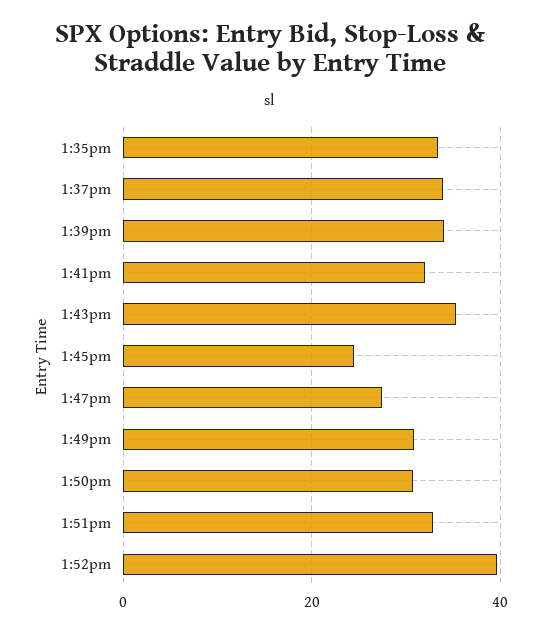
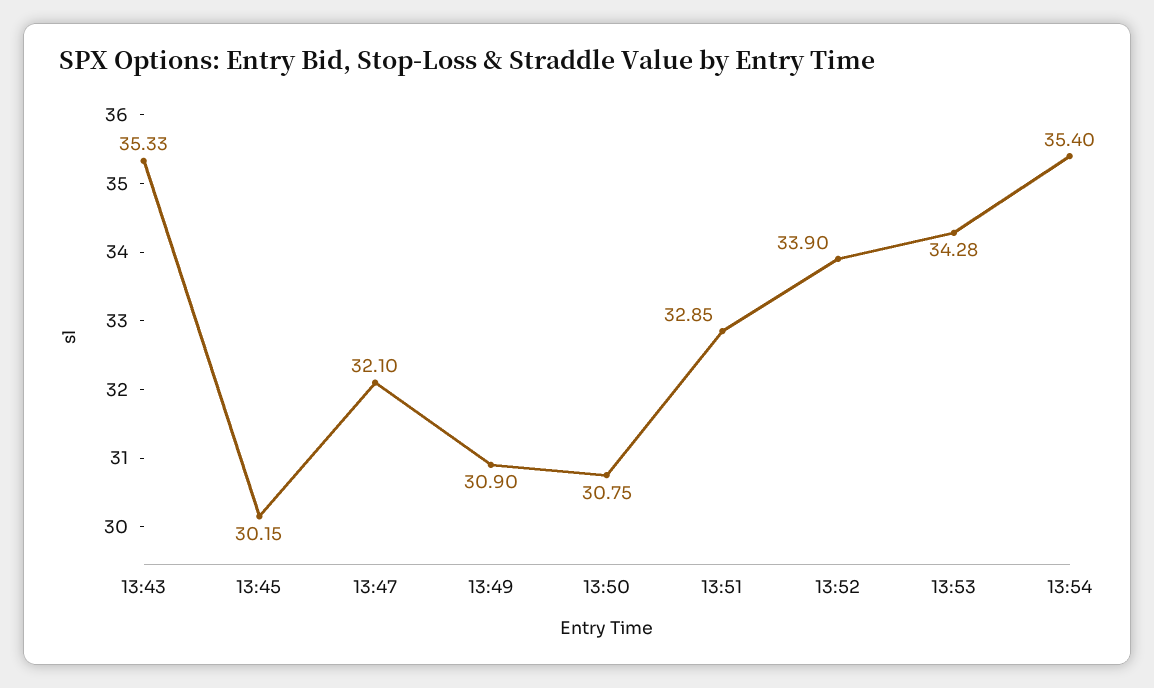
1:35pm: 34 -> none
1:37pm: 34 -> none
1:39pm: 34 -> none
1:41pm: 32 -> none
1:45pm: 24 -> 30.15
1:47pm: 28 -> 32.1
1:52pm: 40 -> 33.9
13:53: none -> 34.28
13:54: none -> 35.4

